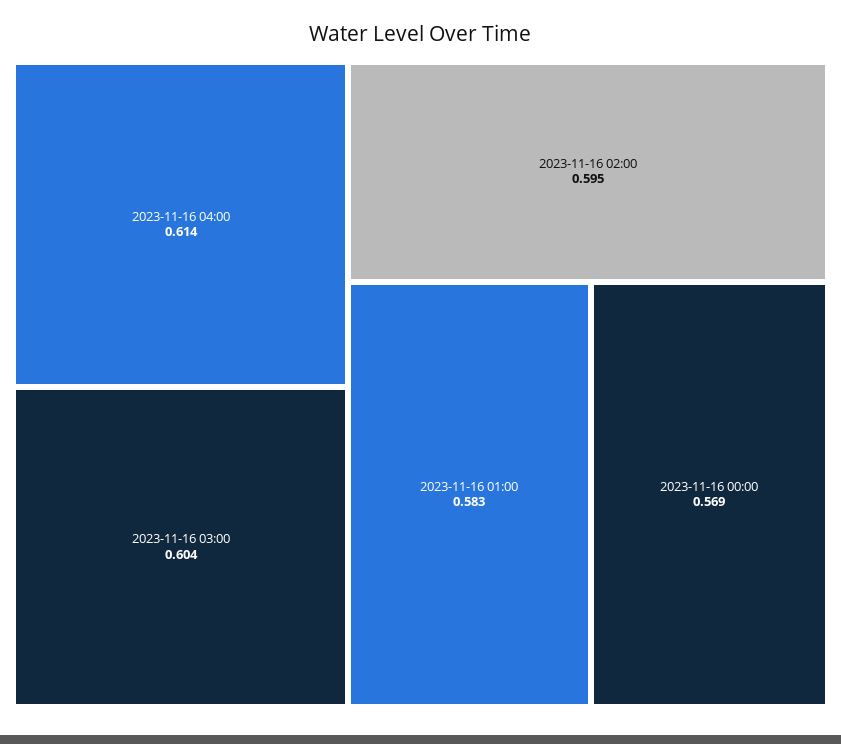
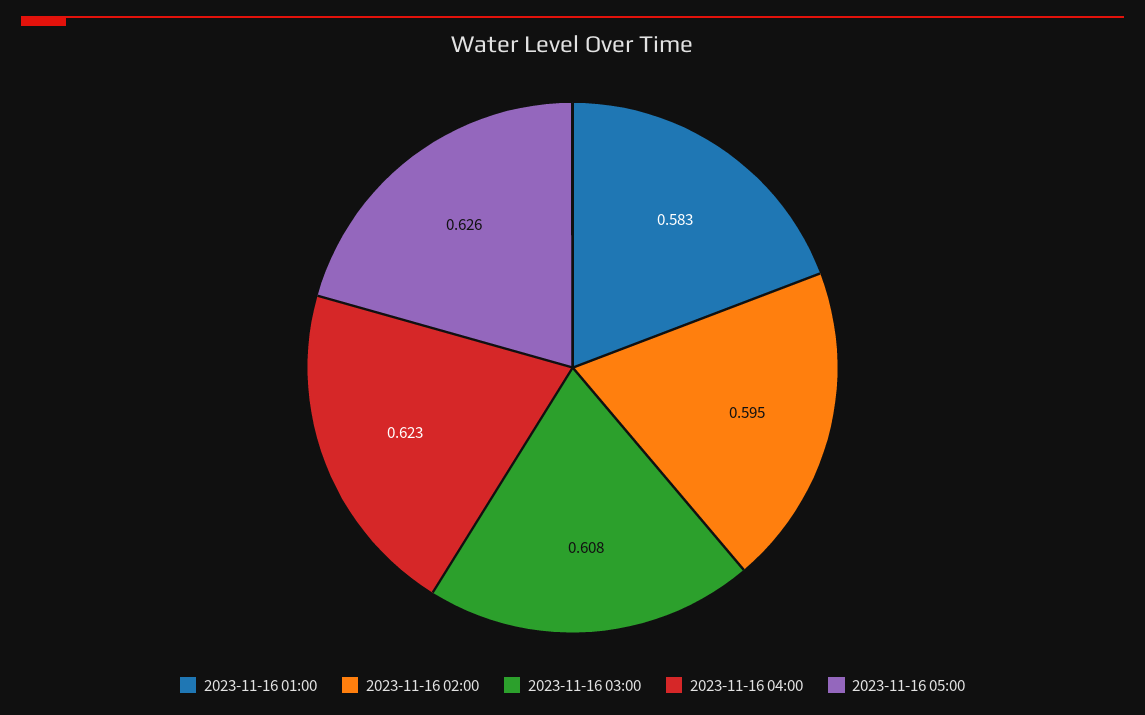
2023-11-16 04:00: 0.614 -> 0.623
2023-11-16 03:00: 0.604 -> 0.608
2023-11-16 00:00: 0.569 -> none
2023-11-16 05:00: none -> 0.626

